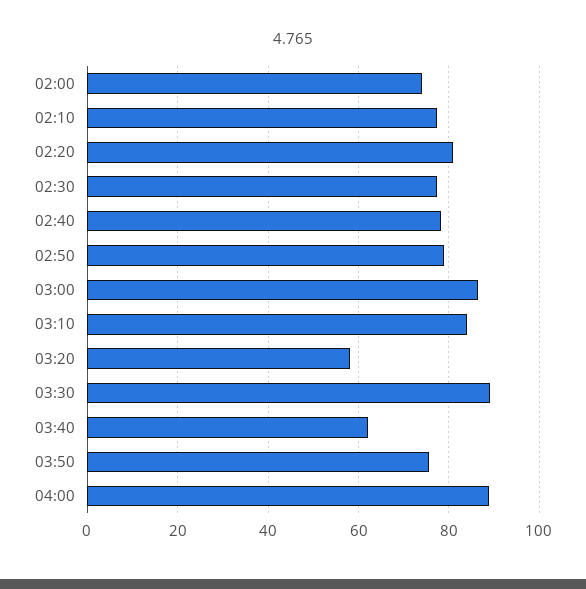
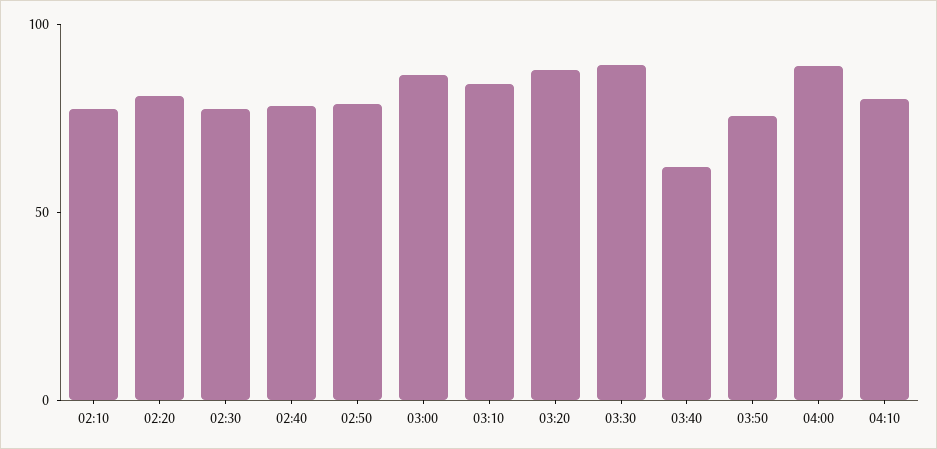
02:00: 74 -> none
03:20: 58 -> 90
04:10: none -> 80

